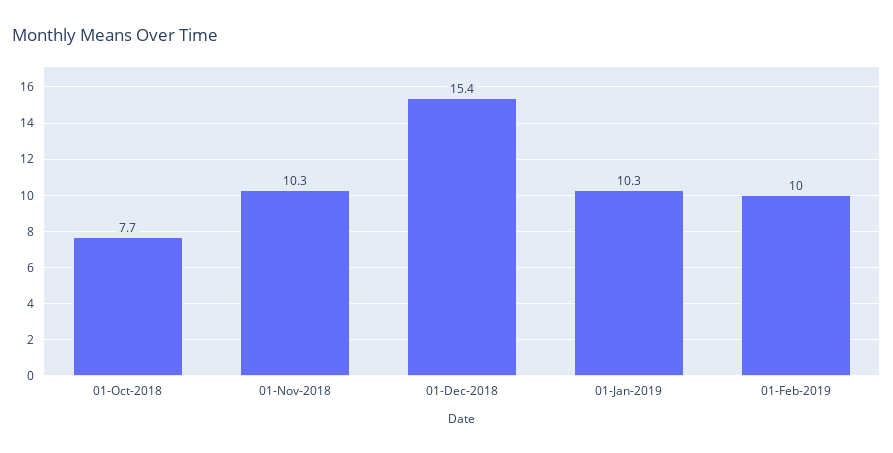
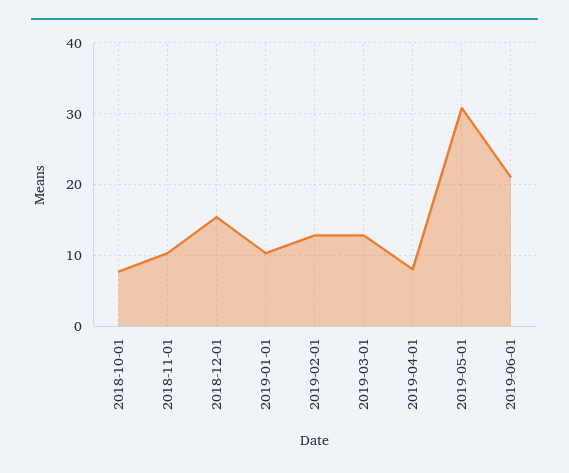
01-Feb-2019: 10 -> 13
2019-03-01: none -> 13
2019-04-01: none -> 8
2019-05-01: none -> 31
2019-06-01: none -> 21

